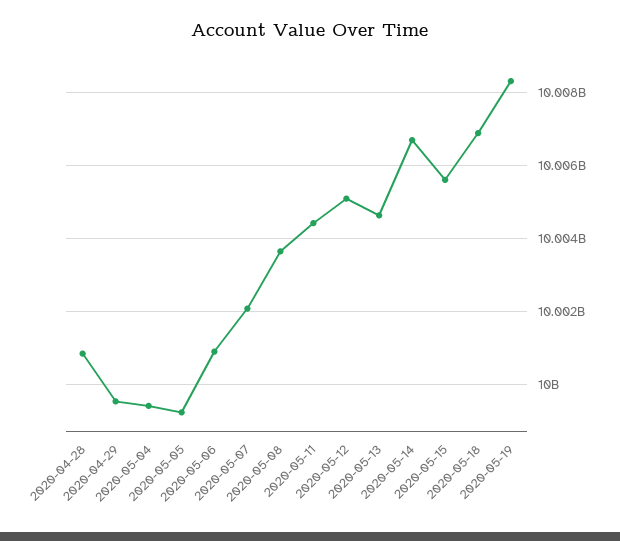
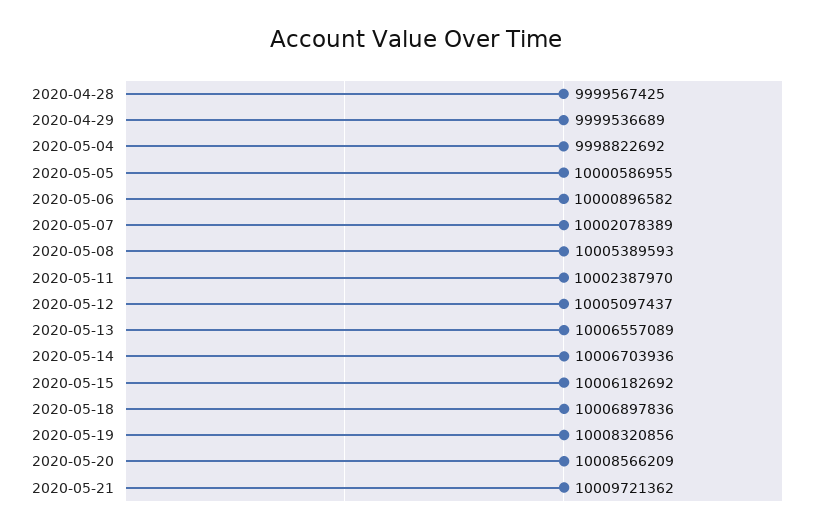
2020-04-28: 10000800000 -> 9999567425
2020-05-04: 9999400000 -> 9998822692
2020-05-05: 9999200000 -> 10000586955
2020-05-08: 10003600000 -> 10005389593
2020-05-11: 10004400000 -> 10002387970
2020-05-13: 10004600000 -> 10006557089
2020-05-15: 10005600000 -> 10006182692
2020-05-20: none -> 10008566209
2020-05-21: none -> 10009721362

